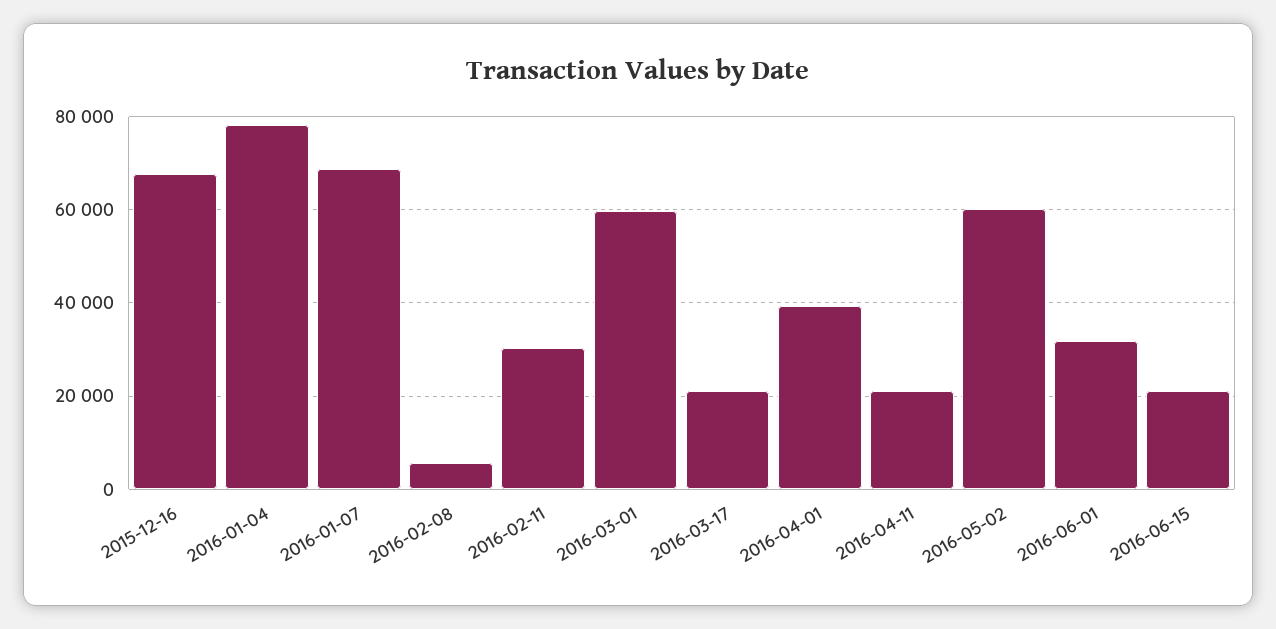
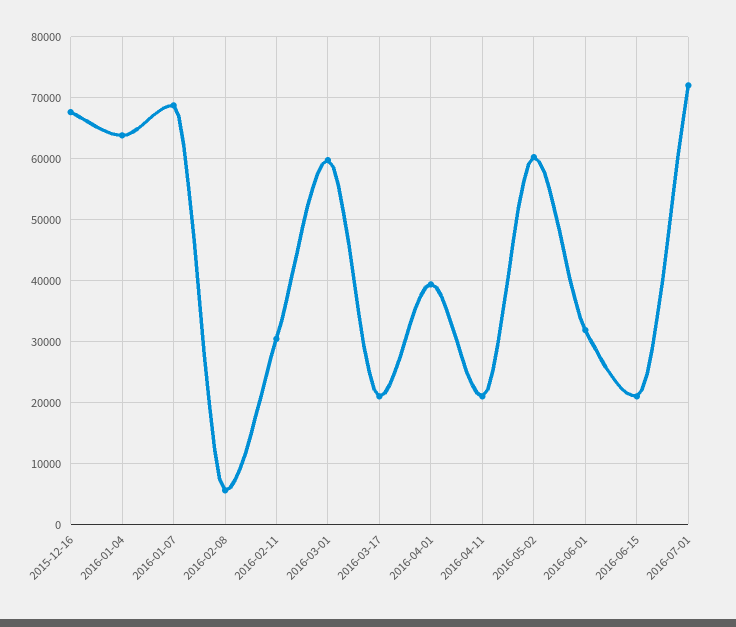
2016-01-04: 78000 -> 64000
2016-07-01: none -> 72000

